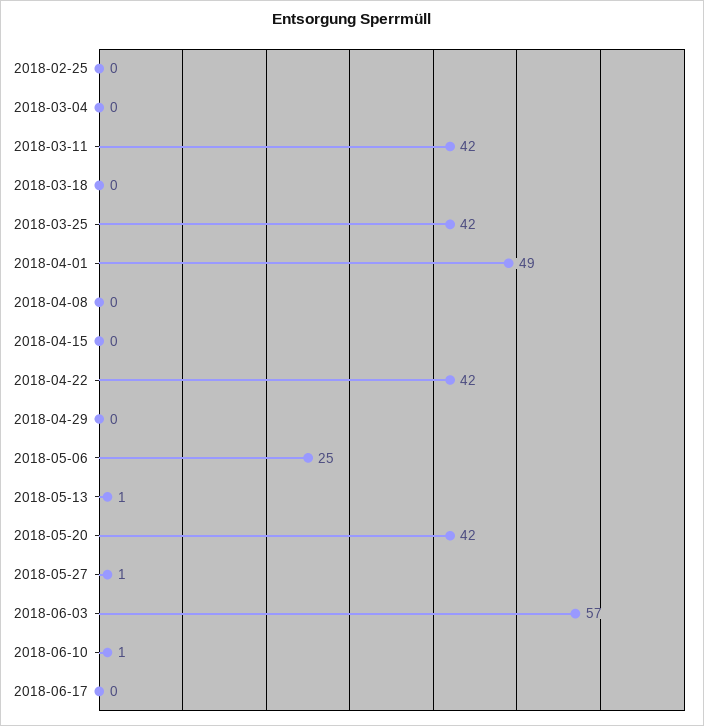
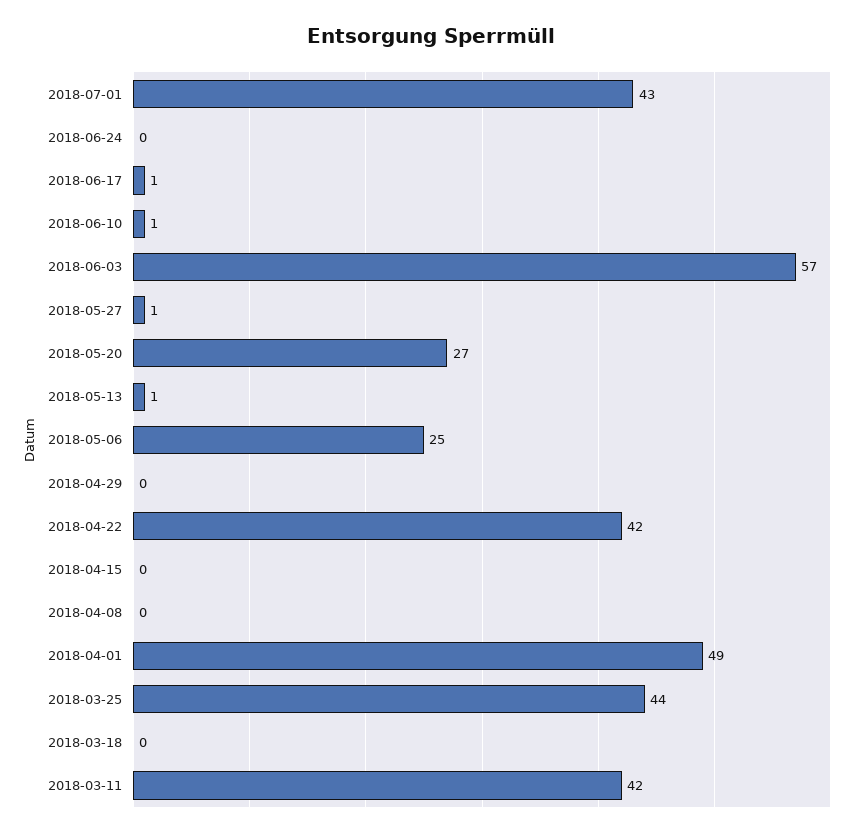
2018-02-25: 0 -> none
2018-03-04: 0 -> none
2018-03-25: 42 -> 44
2018-05-20: 42 -> 27
2018-06-17: 0 -> 1
2018-07-01: none -> 43
2018-06-24: none -> 0

